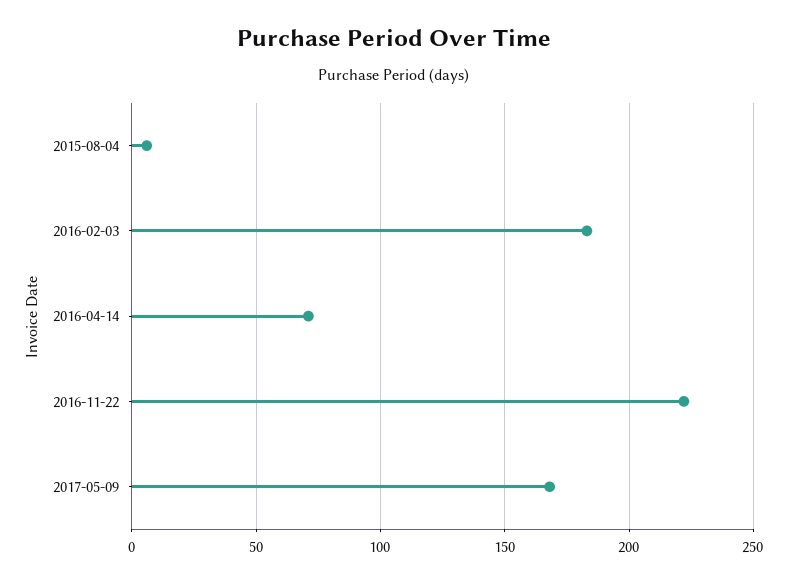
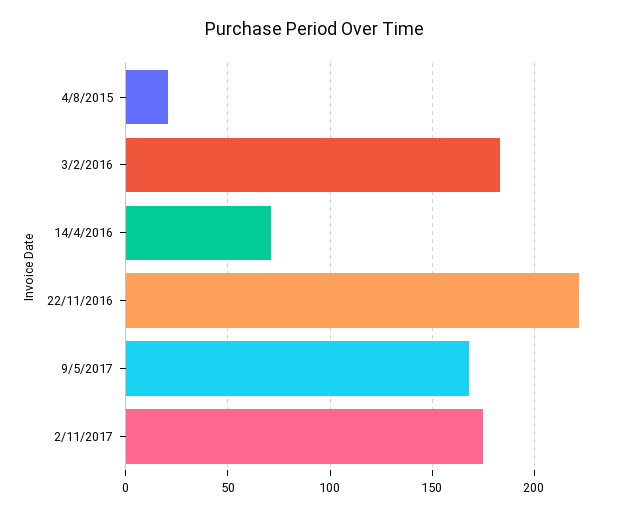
2015-08-04: 5 -> 20
2/11/2017: none -> 175

